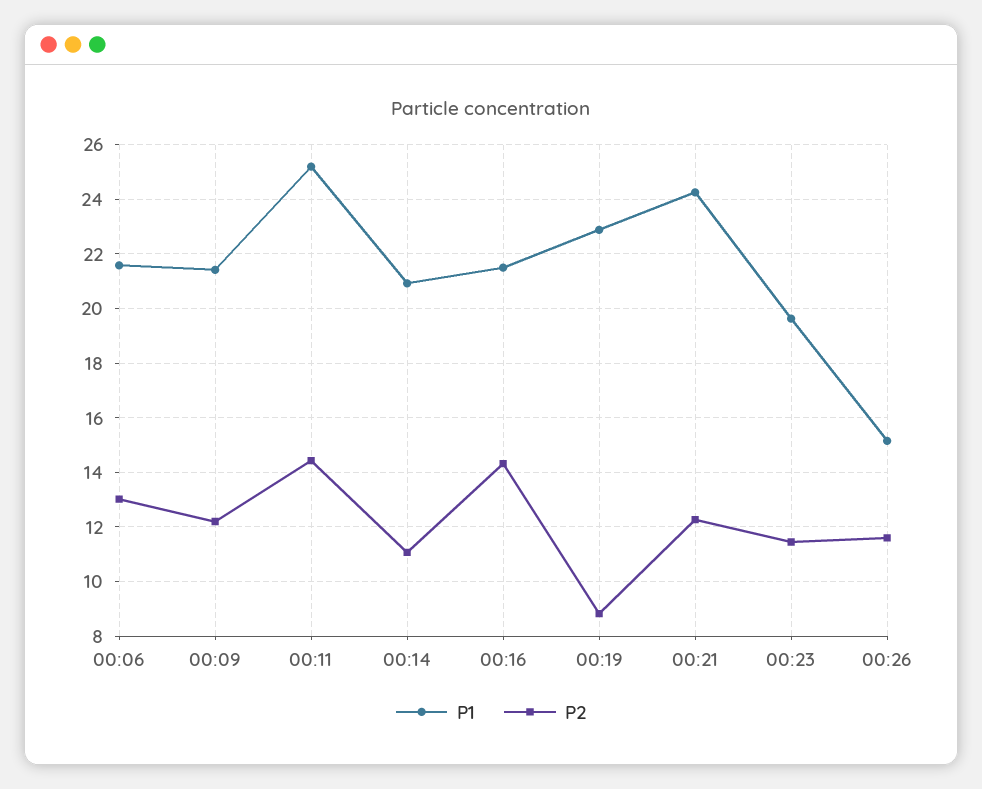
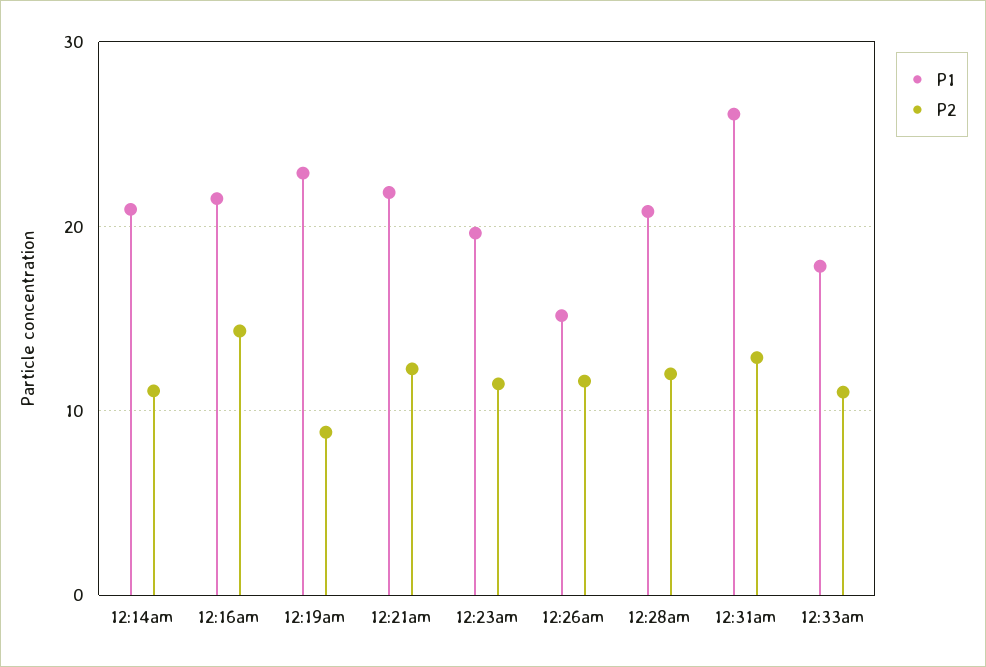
P1, 00:06: 21.5 -> none
P2, 00:06: 13 -> none
P1, 00:09: 21.5 -> none
P2, 00:09: 12.25 -> none
P1, 00:11: 25.25 -> none
P2, 00:11: 14.5 -> none
P1, 00:21: 24.25 -> 22
P1, 12:28am: none -> 21
P2, 12:28am: none -> 12
P1, 12:31am: none -> 26
P2, 12:31am: none -> 13
P1, 12:33am: none -> 18
P2, 12:33am: none -> 11

